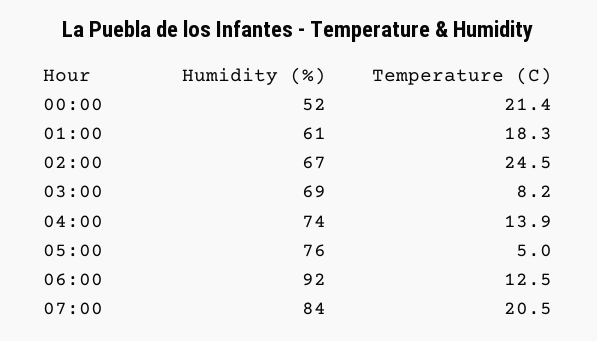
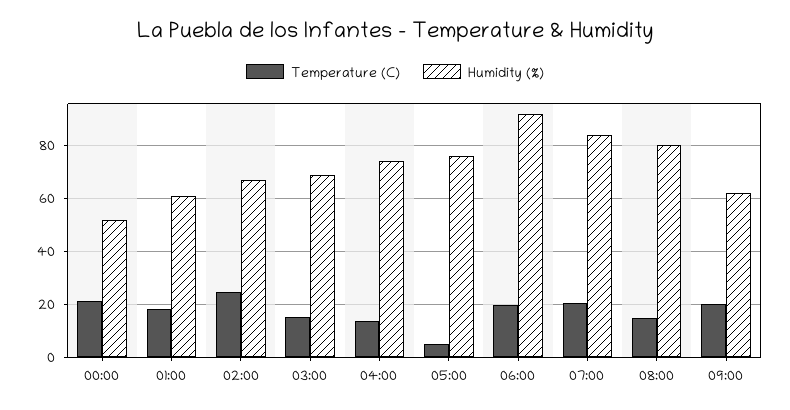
Temperature (C), 03:00: 8.2 -> 15
Temperature (C), 06:00: 12.5 -> 20
Temperature (C), 08:00: none -> 15
Humidity (%), 08:00: none -> 80
Temperature (C), 09:00: none -> 20
Humidity (%), 09:00: none -> 62.5

